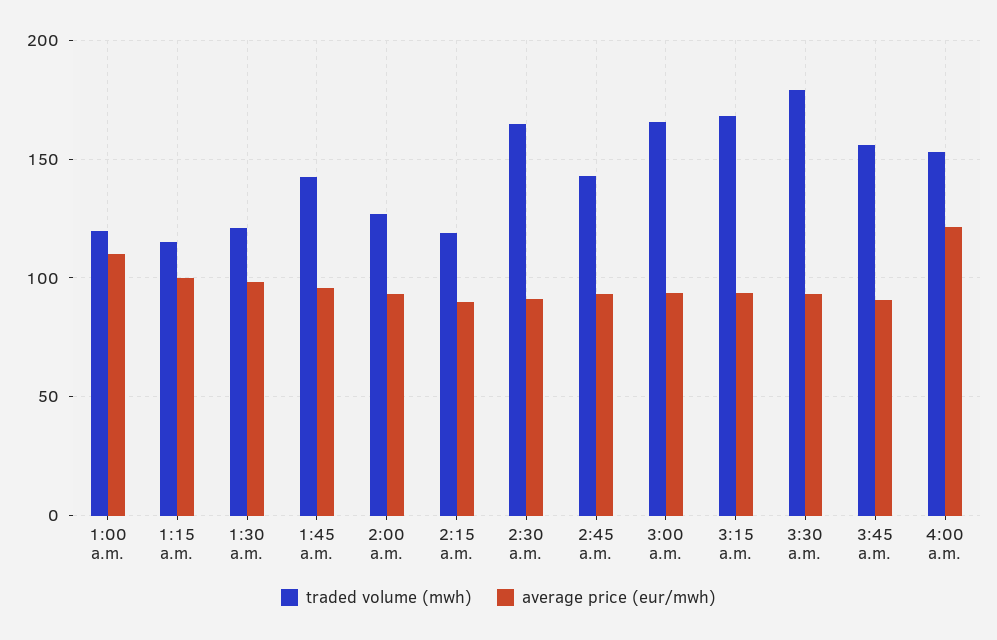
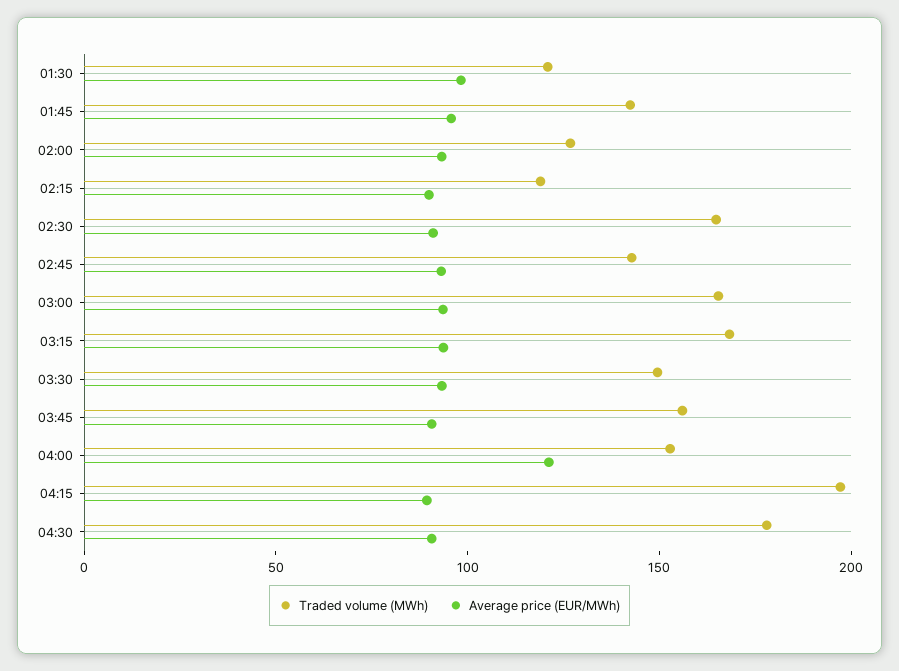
traded volume (mwh), 1:00 a.m.: 120 -> none
average price (eur/mwh), 1:00 a.m.: 110 -> none
traded volume (mwh), 1:15 a.m.: 115 -> none
average price (eur/mwh), 1:15 a.m.: 100 -> none
traded volume (mwh), 3:30 a.m.: 180 -> 150
traded volume (mwh), 04:15: none -> 200
average price (eur/mwh), 04:15: none -> 90
traded volume (mwh), 04:30: none -> 180
average price (eur/mwh), 04:30: none -> 90

